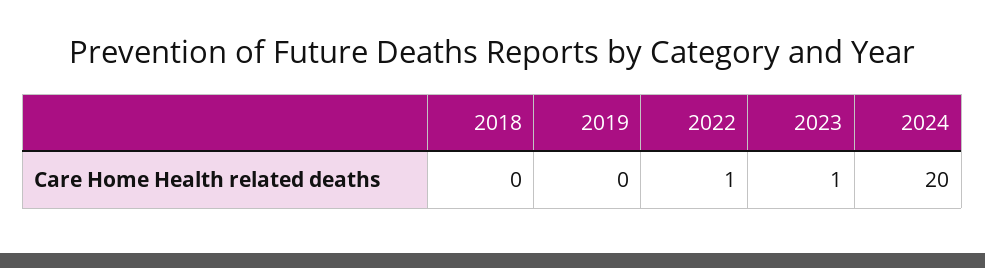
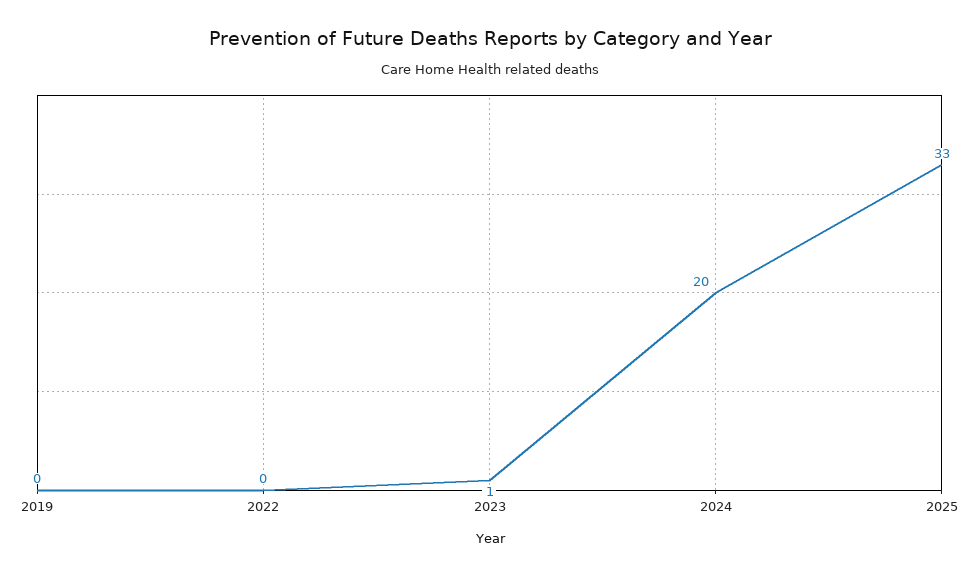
2018: 0 -> none
2022: 1 -> 0
2025: none -> 33

